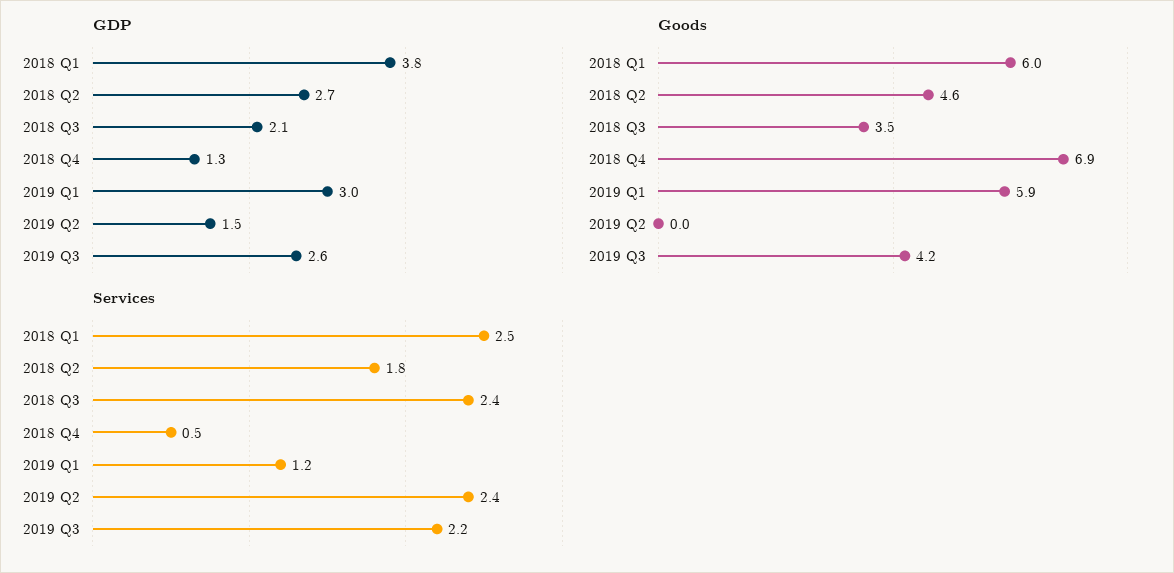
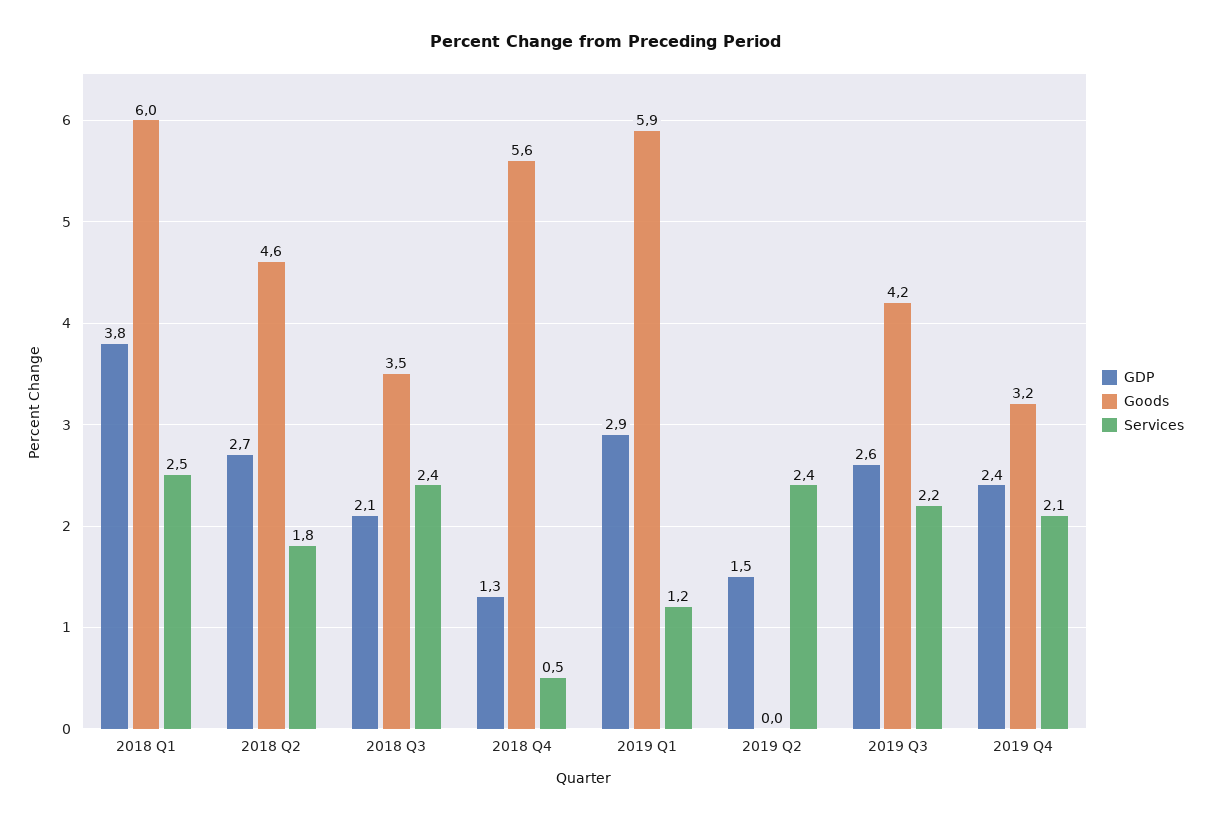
GDP, 2019 Q1: 3 -> 2.9
Goods, 2018 Q4: 6.9 -> 5.6
GDP, 2019 Q4: none -> 2.4
Goods, 2019 Q4: none -> 3.2
Services, 2019 Q4: none -> 2.1

